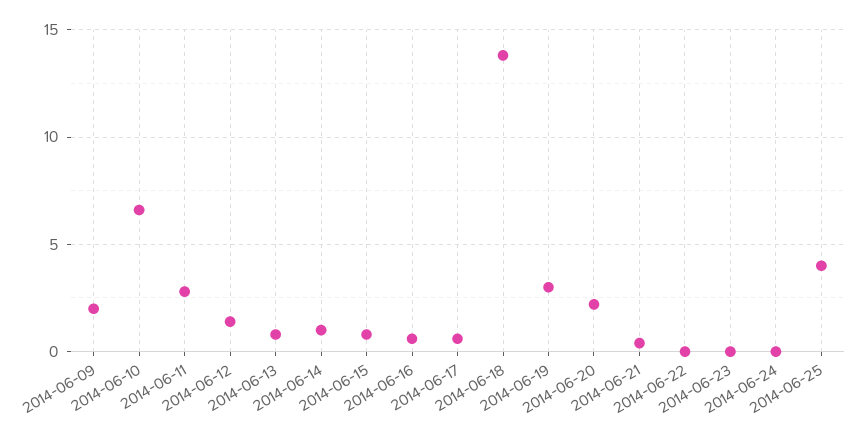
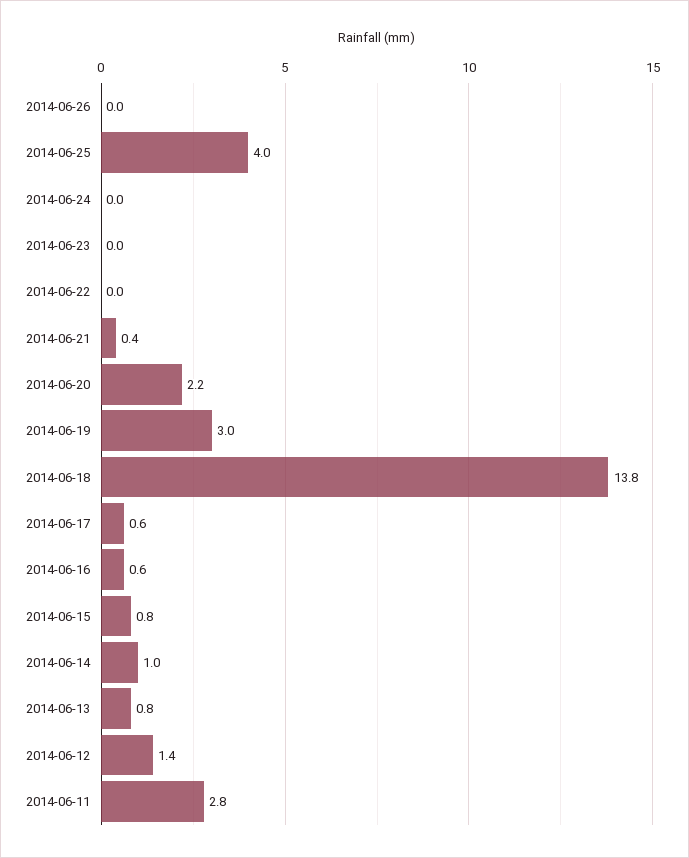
2014-06-09: 2 -> none
2014-06-10: 6.5 -> none
2014-06-26: none -> 0

